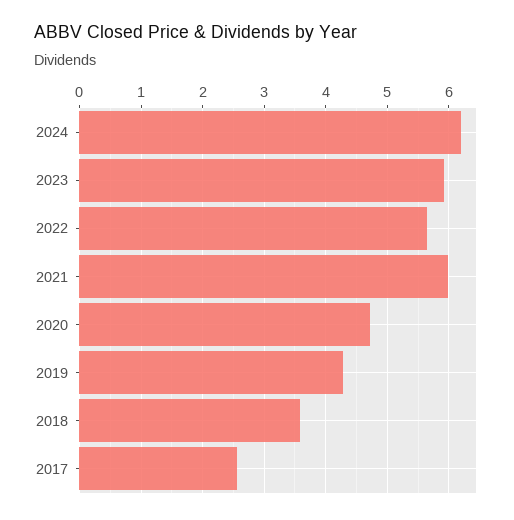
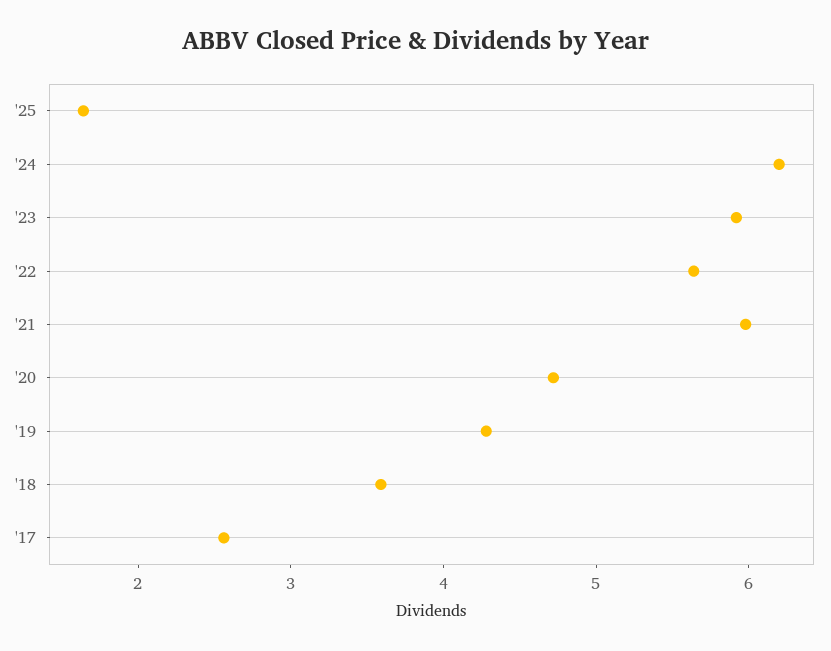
'25: none -> 1.6

